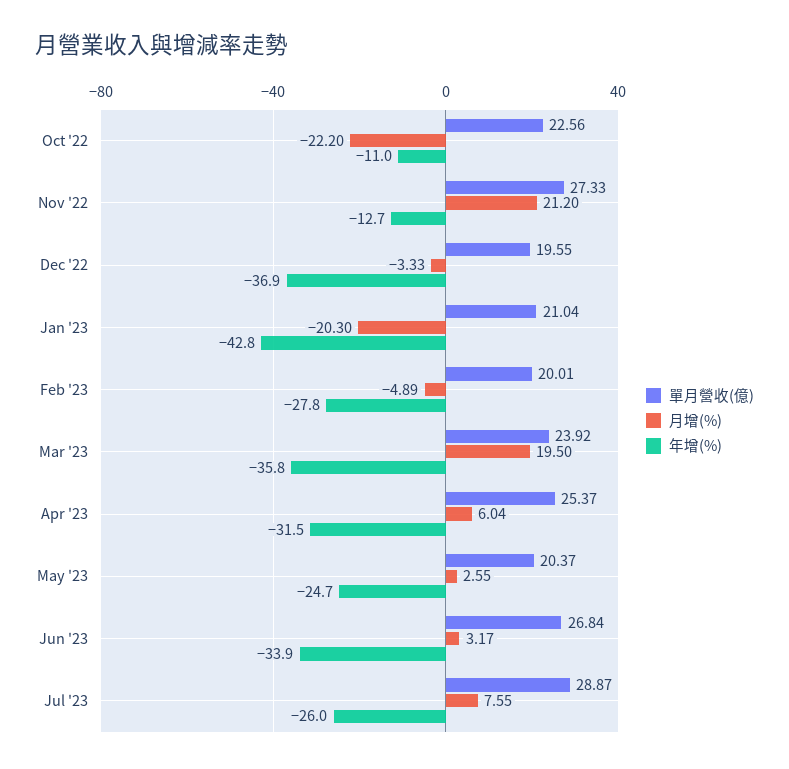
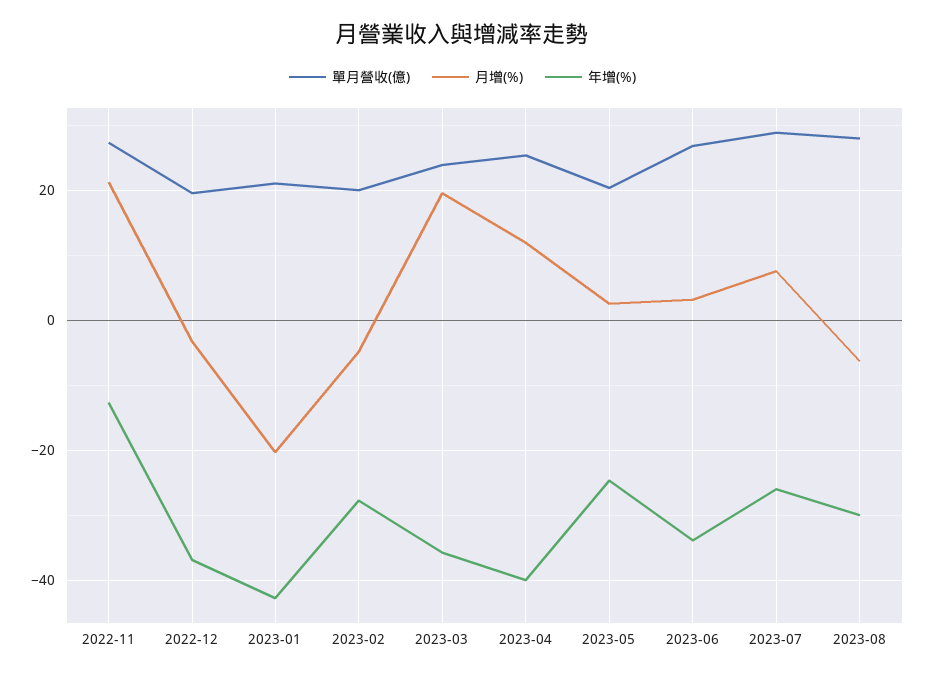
單月營收(億), Oct '22: 22.56 -> none
月增(%), Oct '22: -22.2 -> none
年增(%), Oct '22: -11 -> none
月增(%), Apr '23: 6.04 -> 12
年增(%), Apr '23: -31.5 -> -40
單月營收(億), 2023-08: none -> 28
月增(%), 2023-08: none -> -6
年增(%), 2023-08: none -> -30

